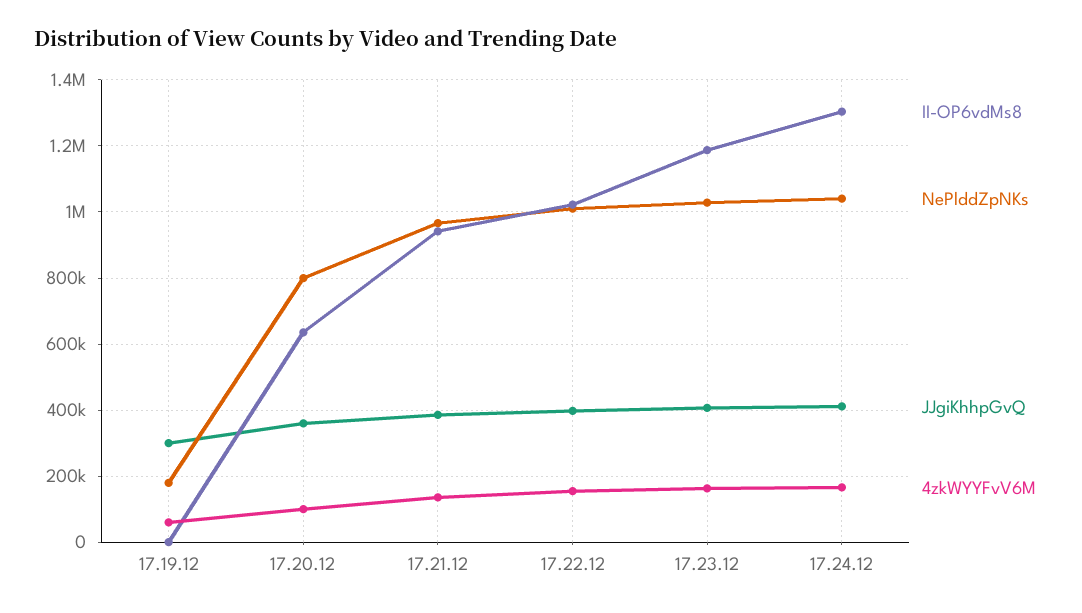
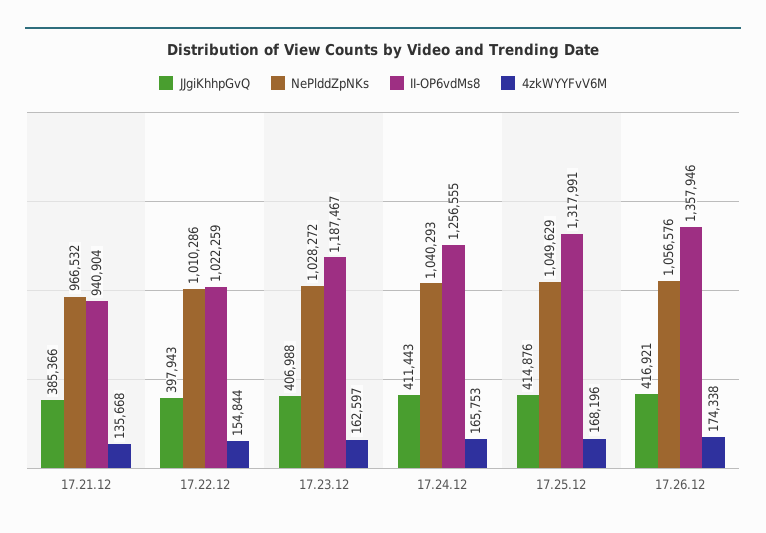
II-OP6vdMs8, 17.19.12: 0 -> none
NePlddZpNKs, 17.19.12: 180000 -> none
JJgiKhhpGvQ, 17.19.12: 300000 -> none
4zkWYYFvV6M, 17.19.12: 60000 -> none
II-OP6vdMs8, 17.20.12: 640000 -> none
NePlddZpNKs, 17.20.12: 800000 -> none
JJgiKhhpGvQ, 17.20.12: 360000 -> none
4zkWYYFvV6M, 17.20.12: 100000 -> none
II-OP6vdMs8, 17.24.12: 1300000 -> 1256555
JJgiKhhpGvQ, 17.25.12: none -> 414876
NePlddZpNKs, 17.25.12: none -> 1049629
II-OP6vdMs8, 17.25.12: none -> 1317991
4zkWYYFvV6M, 17.25.12: none -> 168196
JJgiKhhpGvQ, 17.26.12: none -> 416921
NePlddZpNKs, 17.26.12: none -> 1056576
II-OP6vdMs8, 17.26.12: none -> 1357946
4zkWYYFvV6M, 17.26.12: none -> 174338

